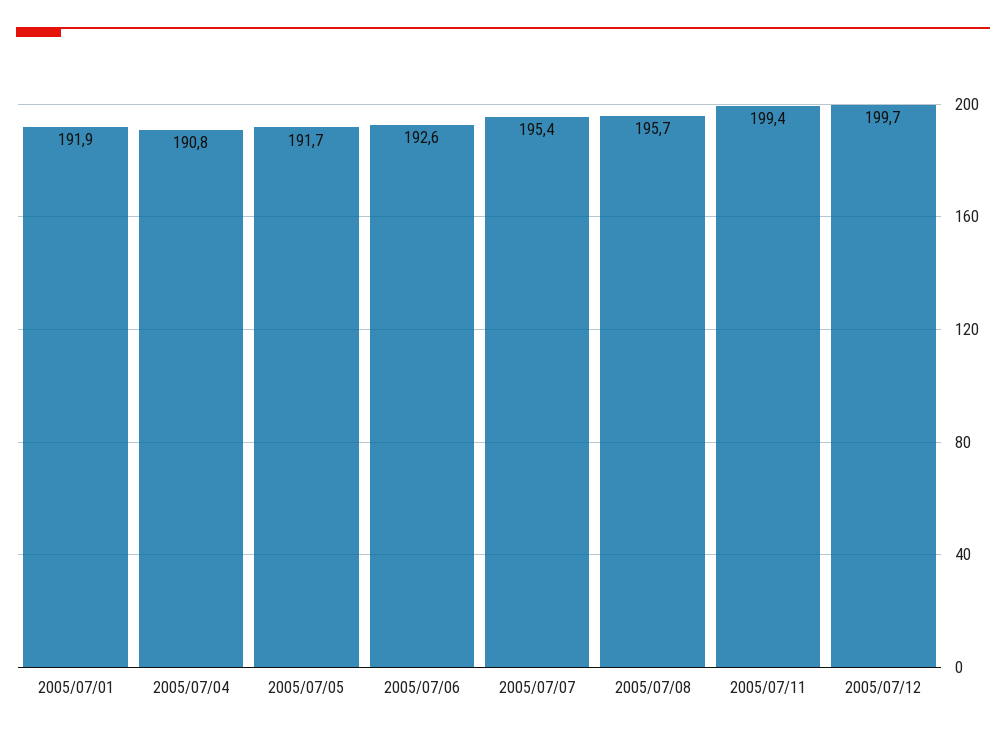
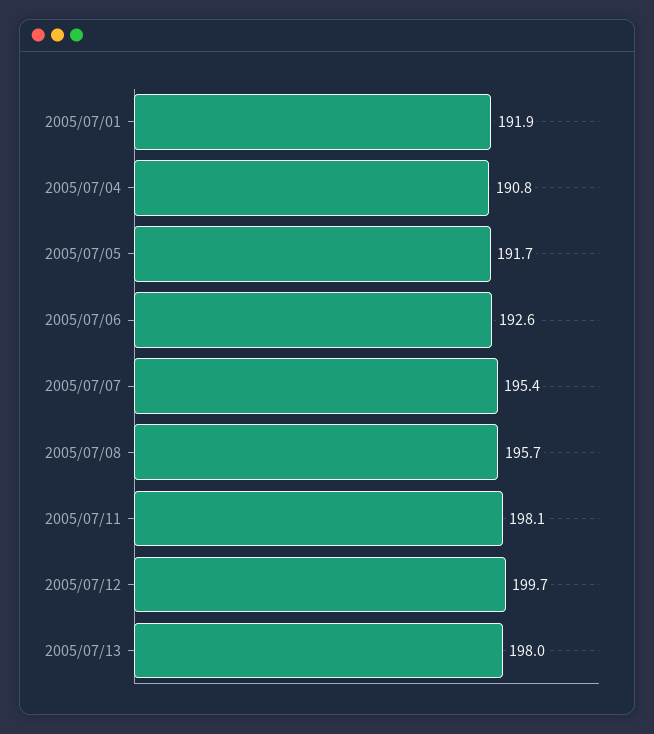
2005/07/11: 199.4 -> 198.1
2005/07/13: none -> 198

